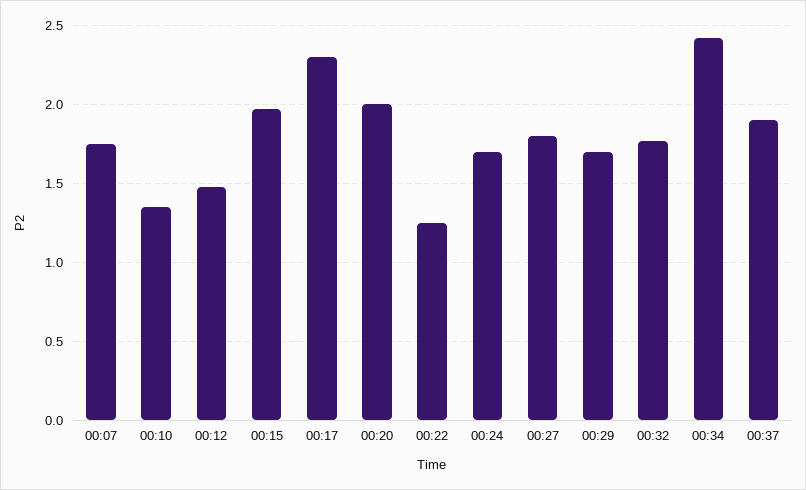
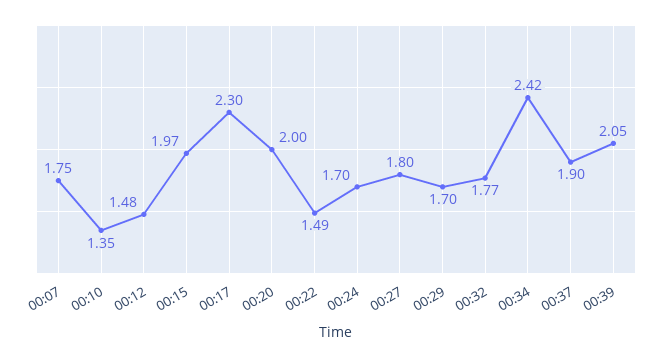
00:22: 1.25 -> 1.49
00:39: none -> 2.05

